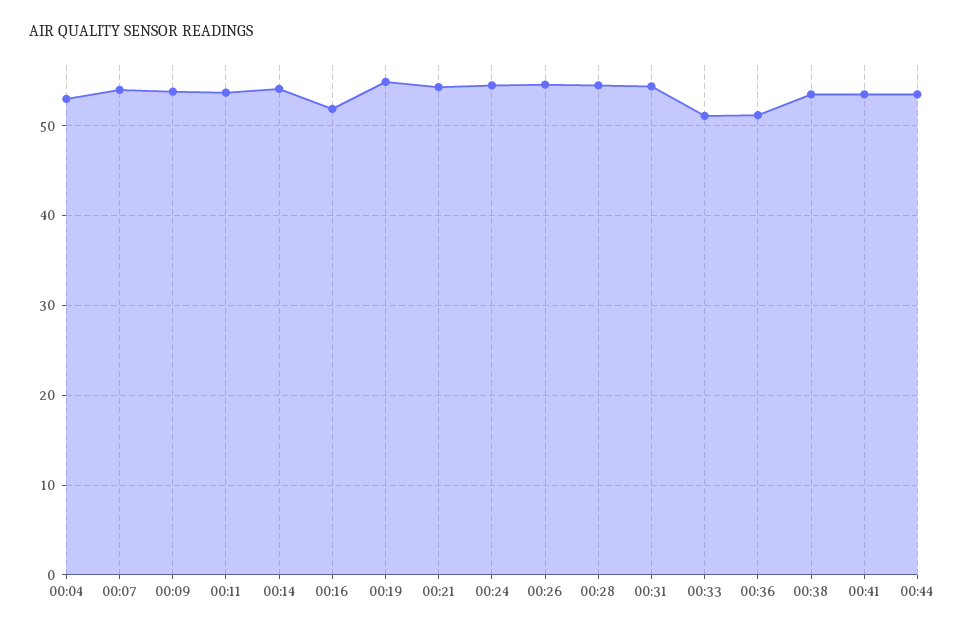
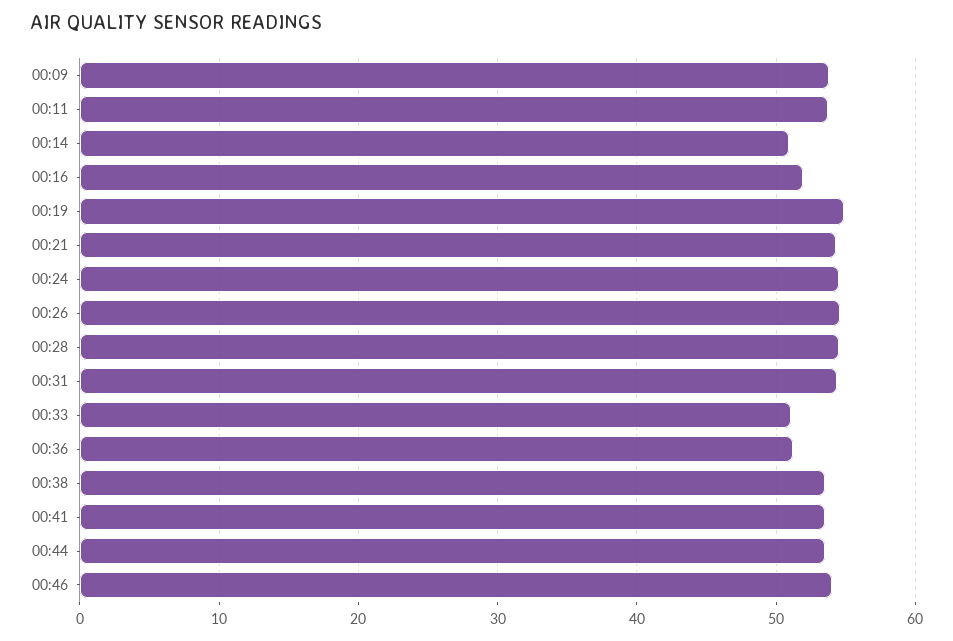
00:04: 53 -> none
00:07: 54 -> none
00:14: 54 -> 51
00:46: none -> 54

